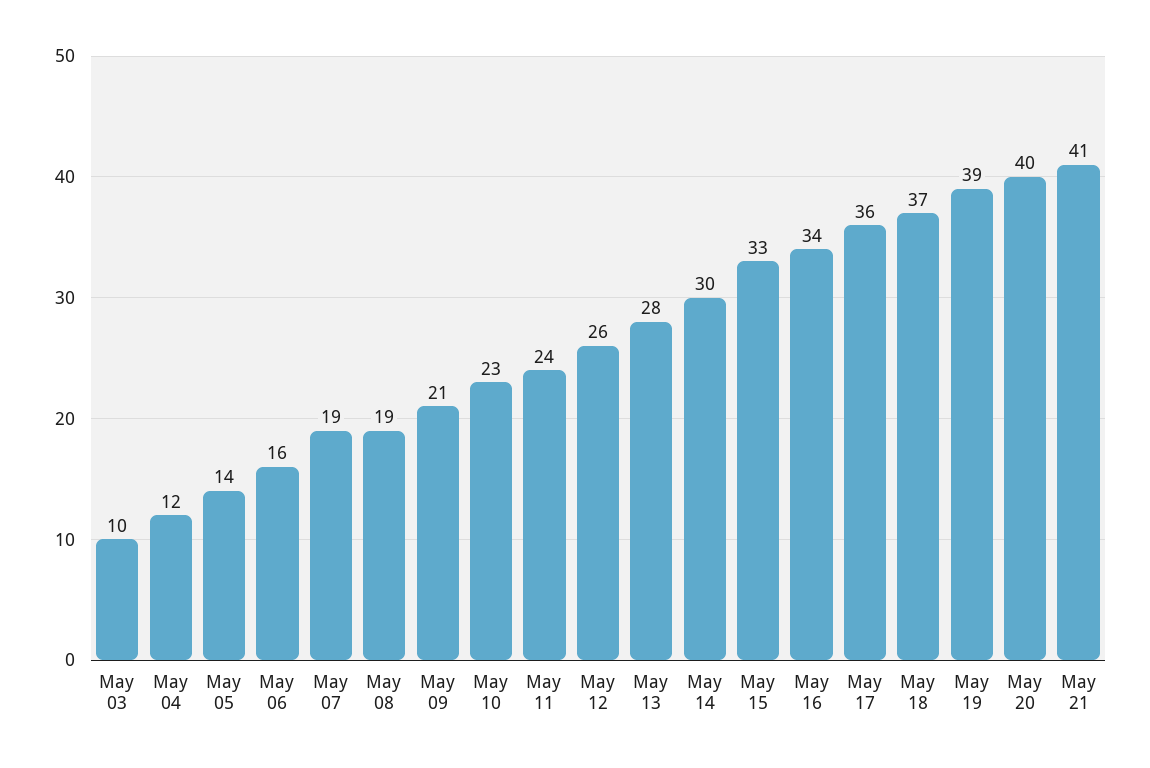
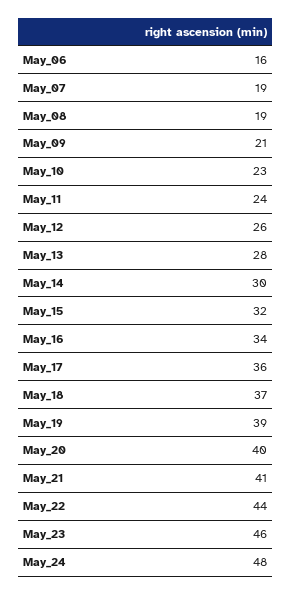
May 03: 10 -> none
May 04: 12 -> none
May 05: 14 -> none
May 15: 33 -> 32
May_22: none -> 44
May_23: none -> 46
May_24: none -> 48

